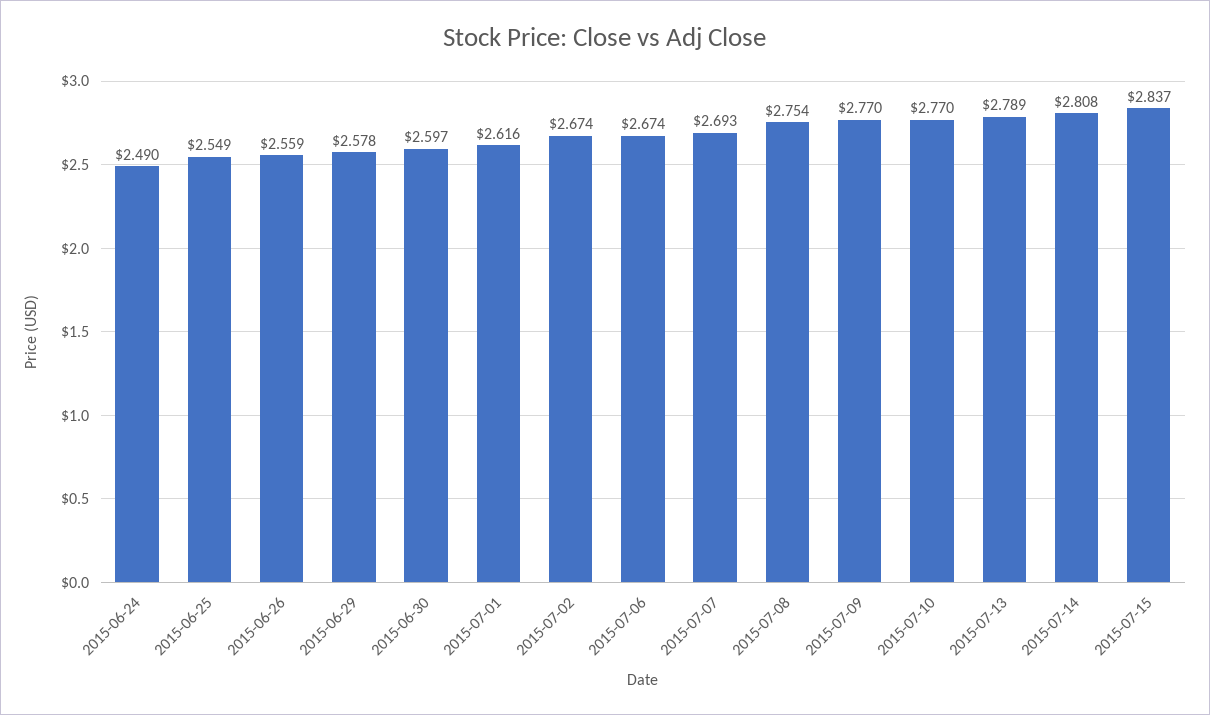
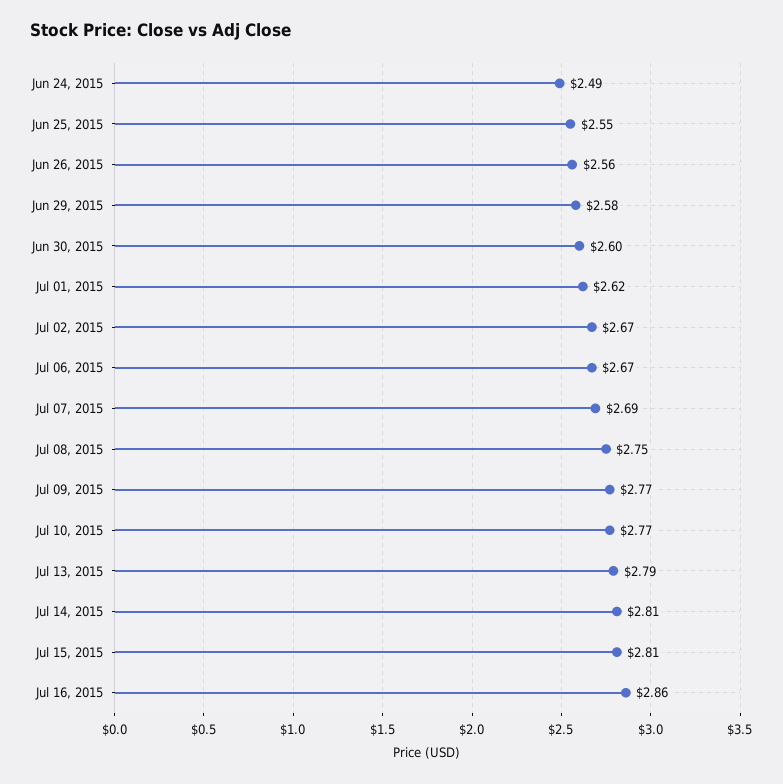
2015-07-15: 2.837 -> 2.81
Jul 16, 2015: none -> 2.86

